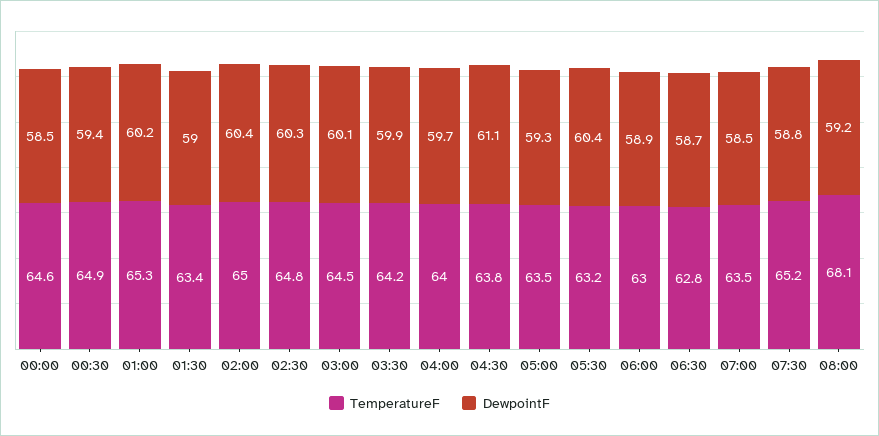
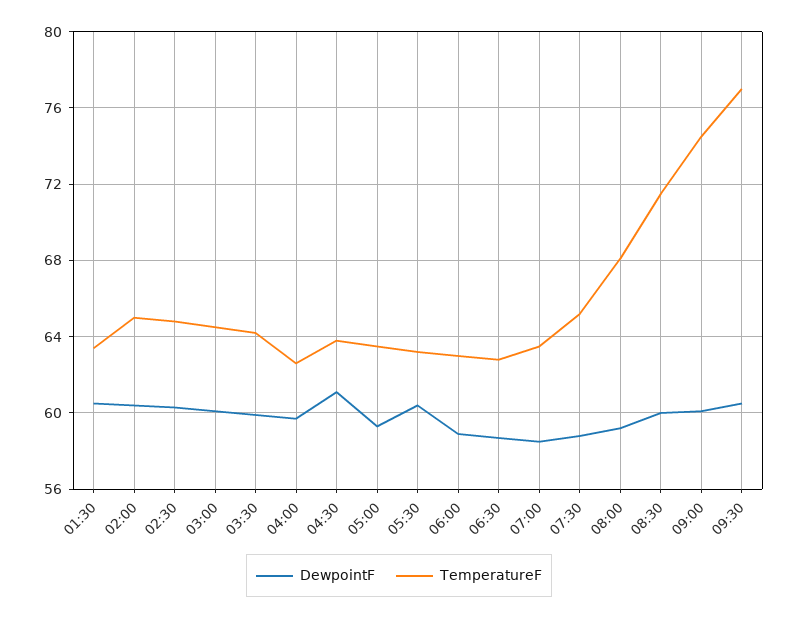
TemperatureF, 00:00: 64.6 -> none
DewpointF, 00:00: 58.5 -> none
TemperatureF, 00:30: 64.9 -> none
DewpointF, 00:30: 59.4 -> none
TemperatureF, 01:00: 65.3 -> none
DewpointF, 01:00: 60.2 -> none
DewpointF, 01:30: 59 -> 60.5
TemperatureF, 04:00: 64 -> 62.5
DewpointF, 08:30: none -> 60
TemperatureF, 08:30: none -> 71.5
DewpointF, 09:00: none -> 60
TemperatureF, 09:00: none -> 74.5
DewpointF, 09:30: none -> 60.5
TemperatureF, 09:30: none -> 77

